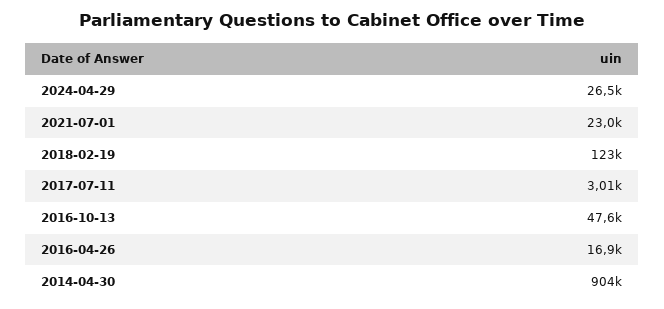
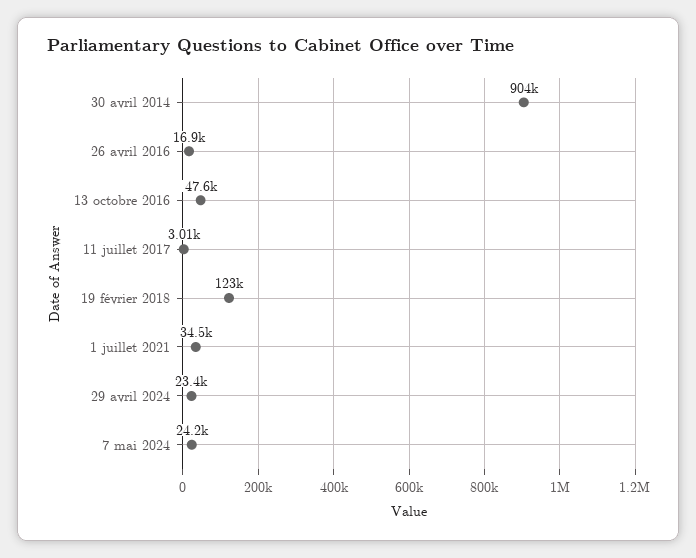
2024-04-29: 26500 -> 23400
2021-07-01: 23000 -> 34500
7 mai 2024: none -> 24200

